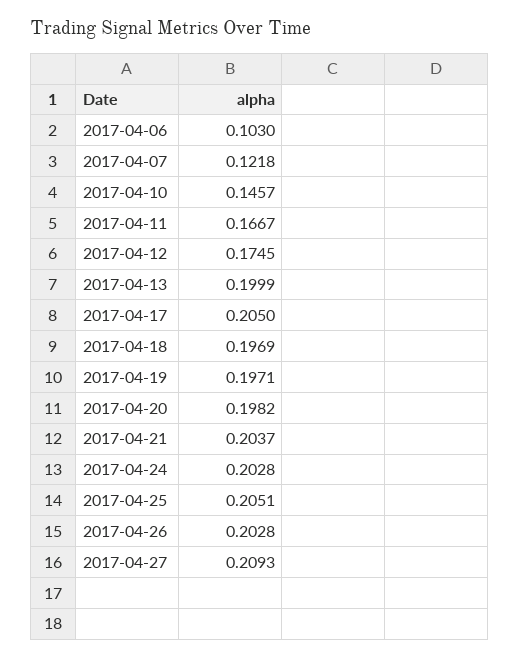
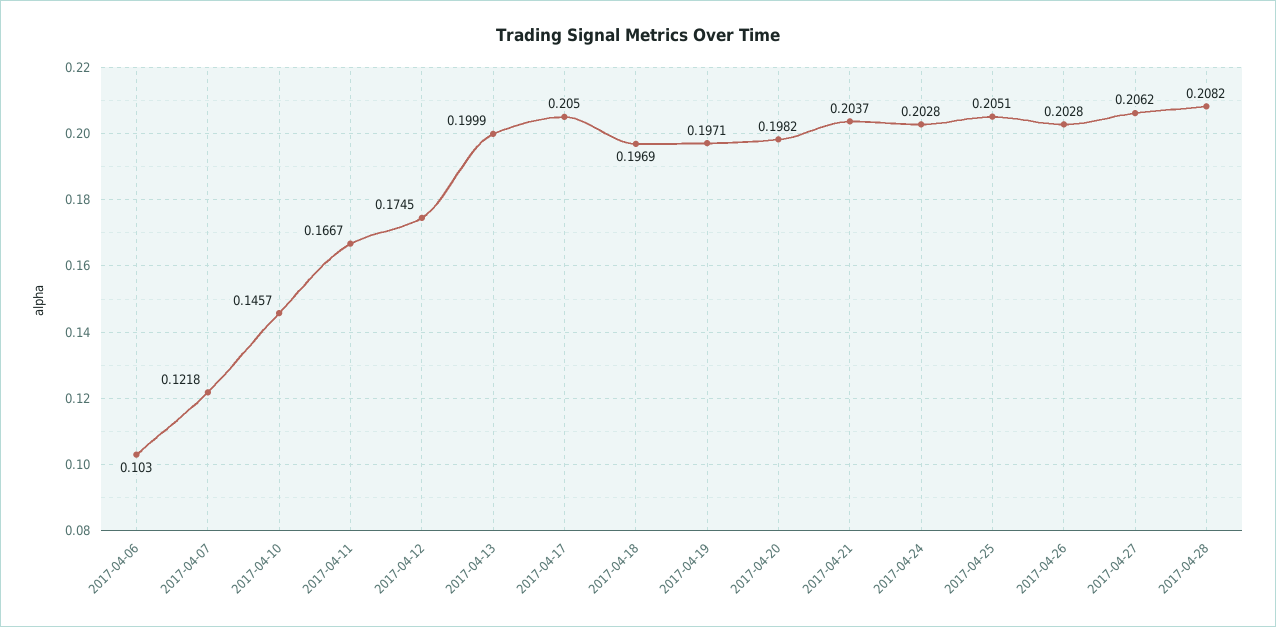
2017-04-27: 0.2093 -> 0.2062
2017-04-28: none -> 0.2082

